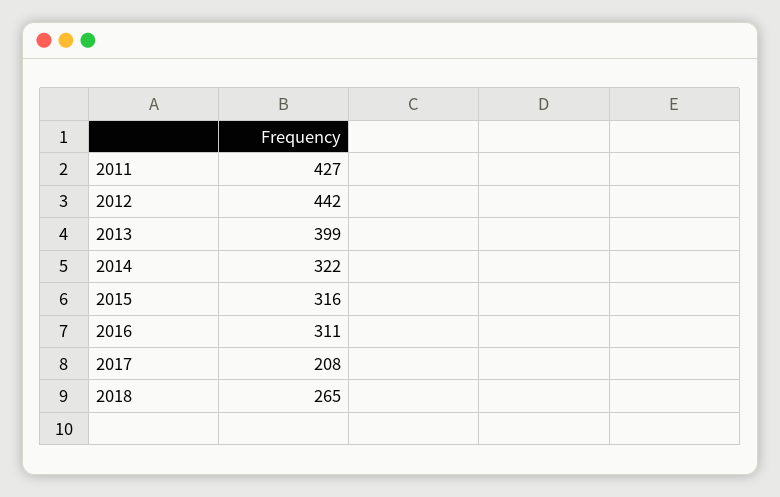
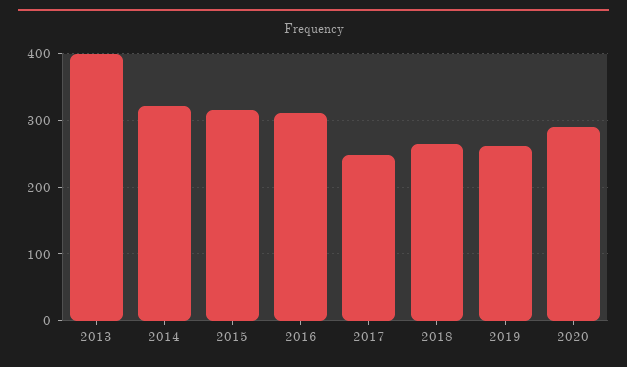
2011: 427 -> none
2012: 442 -> none
2017: 208 -> 250
2019: none -> 260
2020: none -> 290

